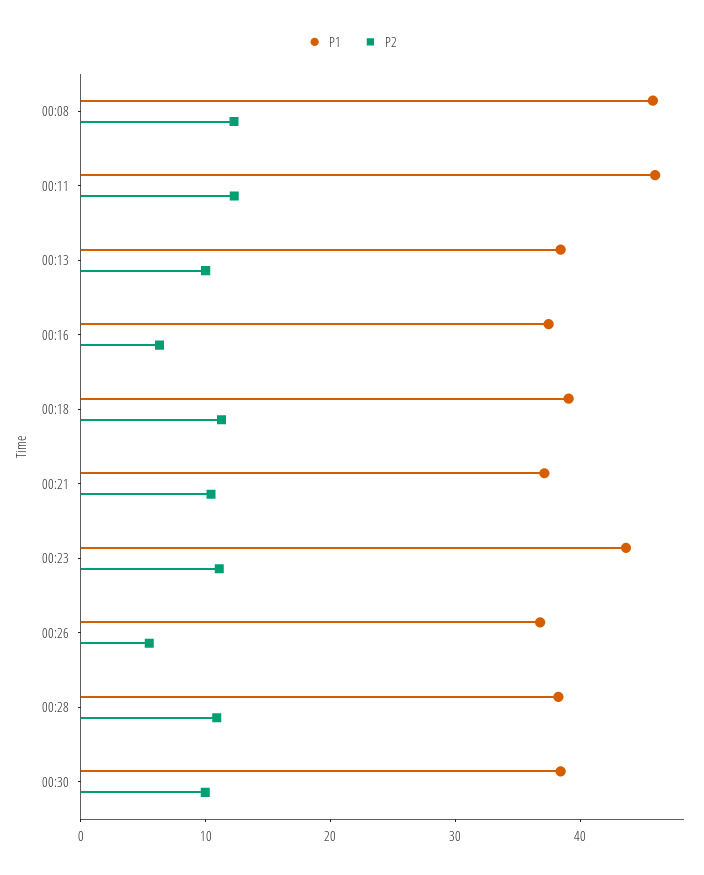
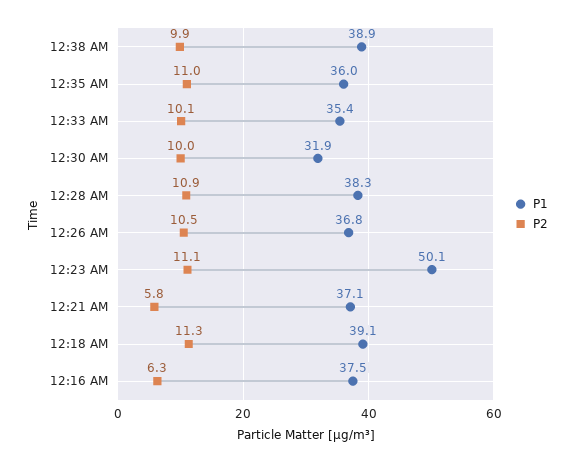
P1, 00:08: 46 -> none
P2, 00:08: 12 -> none
P1, 00:11: 46 -> none
P2, 00:11: 12 -> none
P1, 00:13: 38 -> none
P2, 00:13: 10 -> none
P2, 00:21: 10 -> 5.8
P1, 00:23: 44 -> 50.1
P2, 00:26: 6 -> 10.5
P1, 00:30: 38 -> 31.9
P1, 12:38 AM: none -> 38.9
P2, 12:38 AM: none -> 9.9
P1, 12:35 AM: none -> 36
P2, 12:35 AM: none -> 11
P1, 12:33 AM: none -> 35.4
P2, 12:33 AM: none -> 10.1

